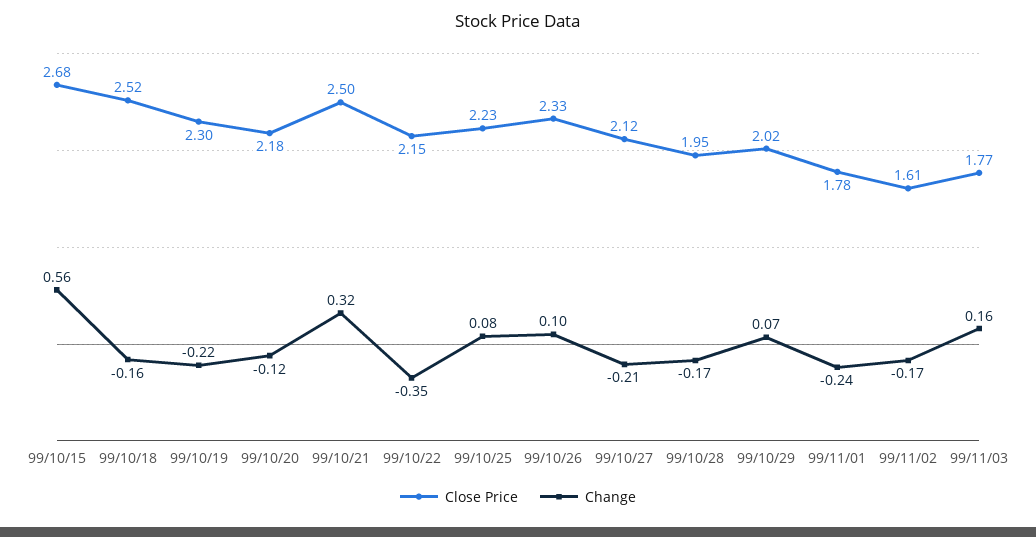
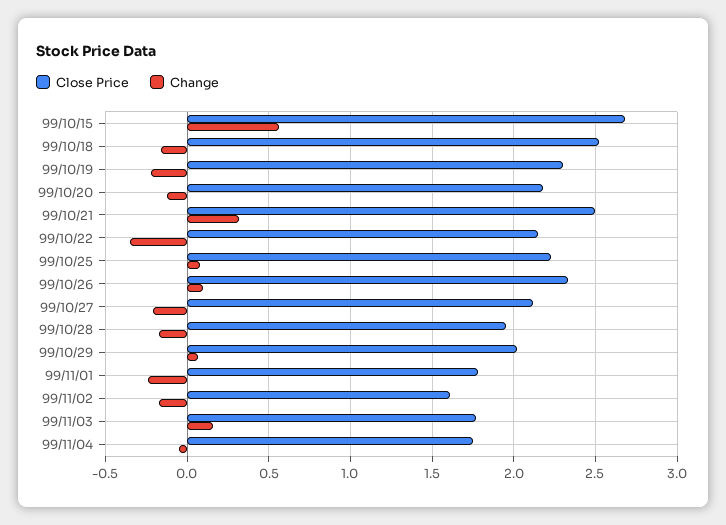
Close Price, 99/11/04: none -> 1.75
Change, 99/11/04: none -> -0.05

